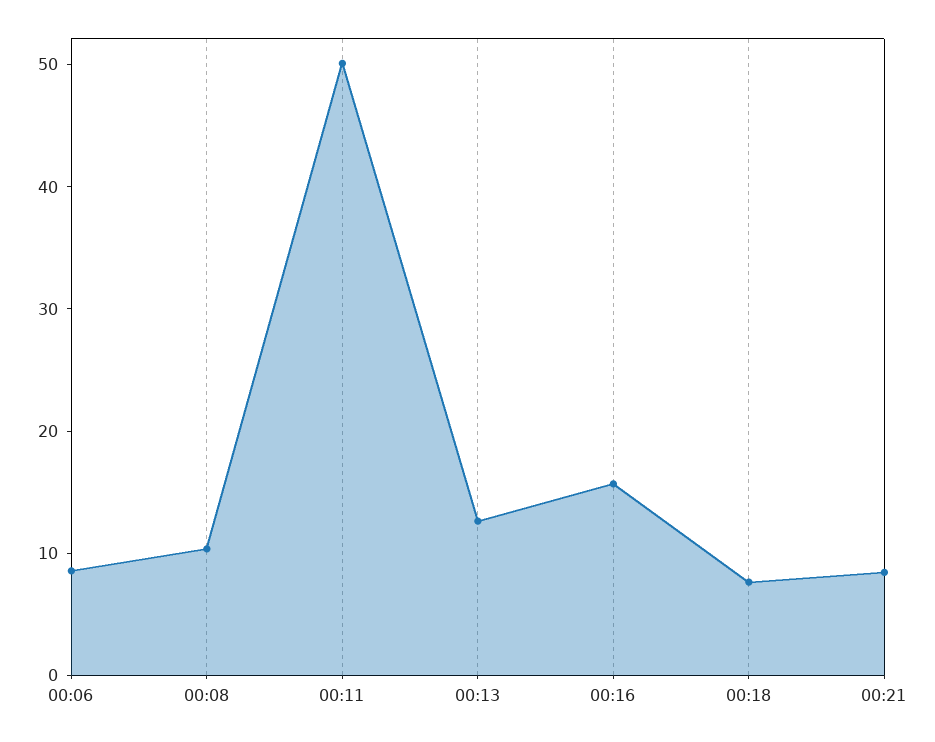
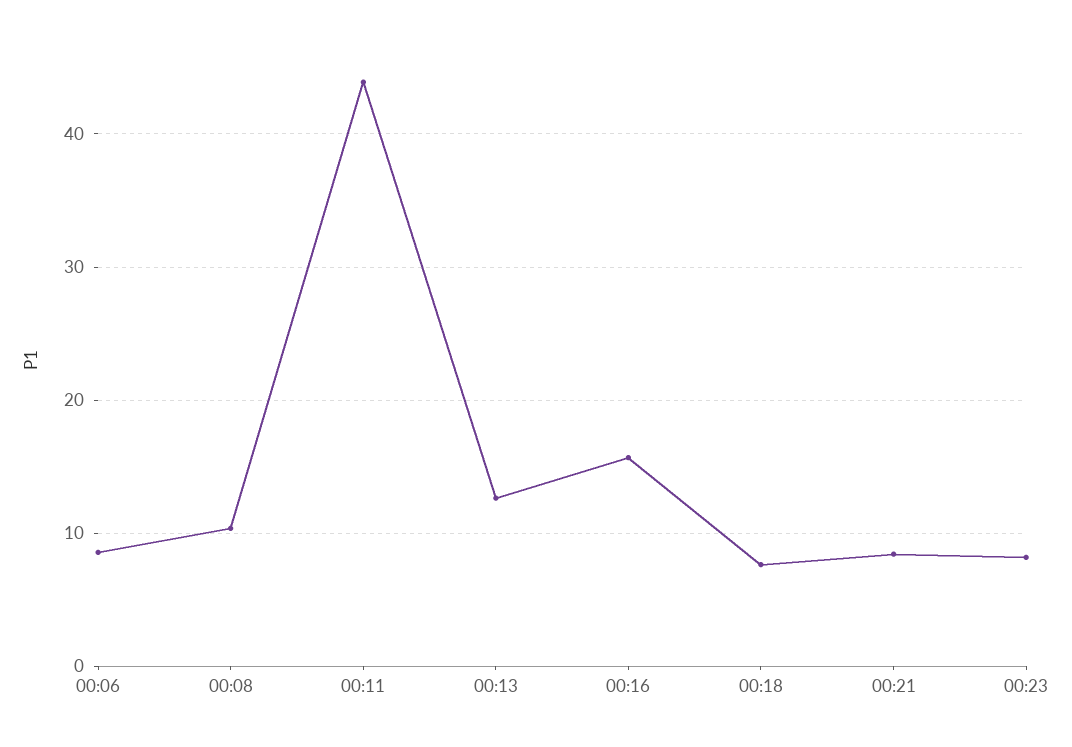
00:11: 50 -> 44
00:23: none -> 8

